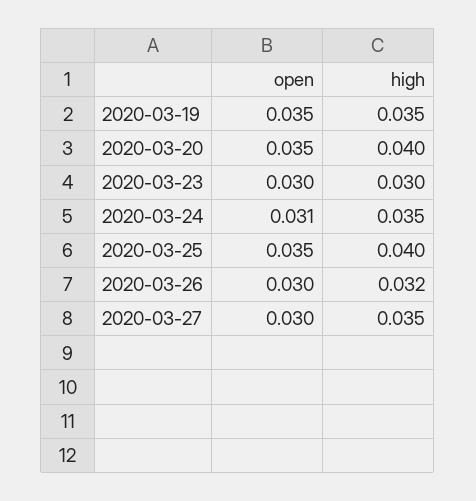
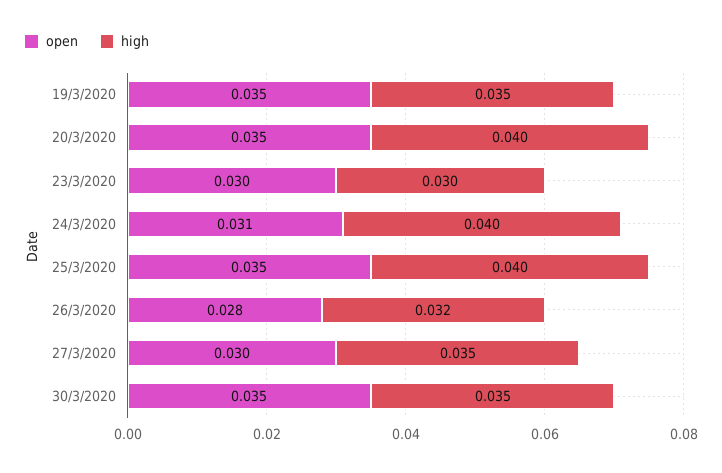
high, 2020-03-24: 0.035 -> 0.04
open, 2020-03-26: 0.03 -> 0.028
open, 30/3/2020: none -> 0.035
high, 30/3/2020: none -> 0.035

